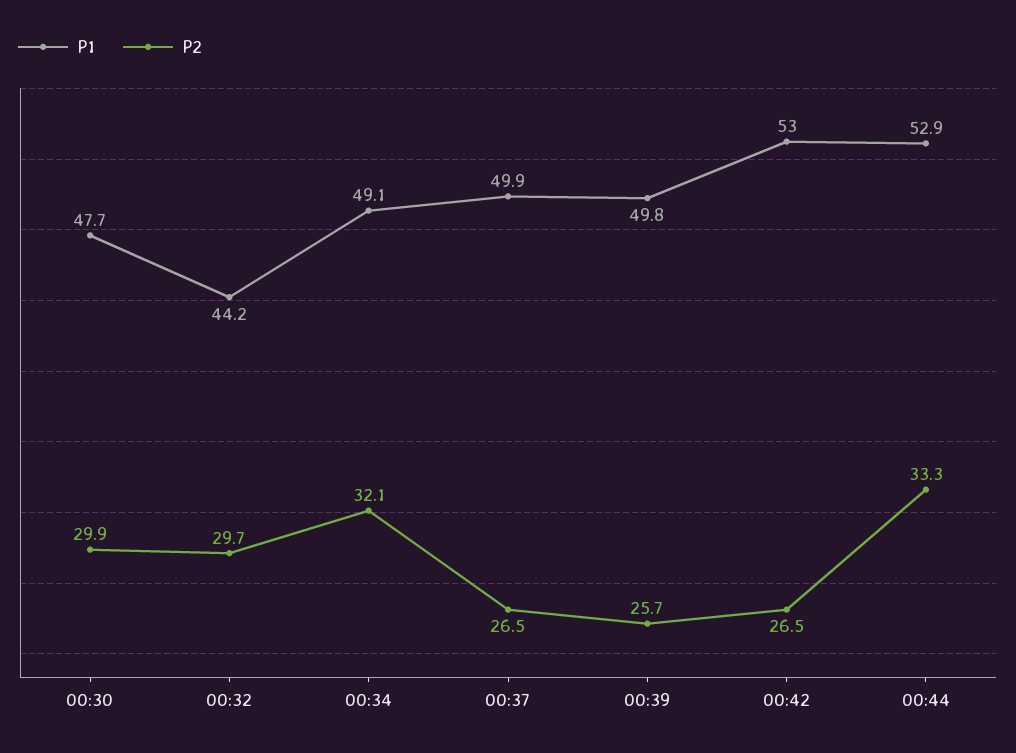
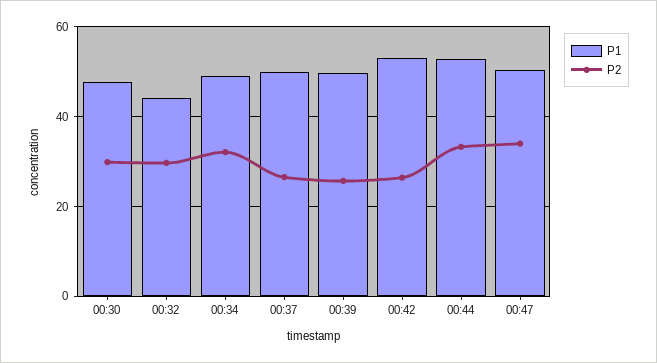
P1, 00:47: none -> 50
P2, 00:47: none -> 34

